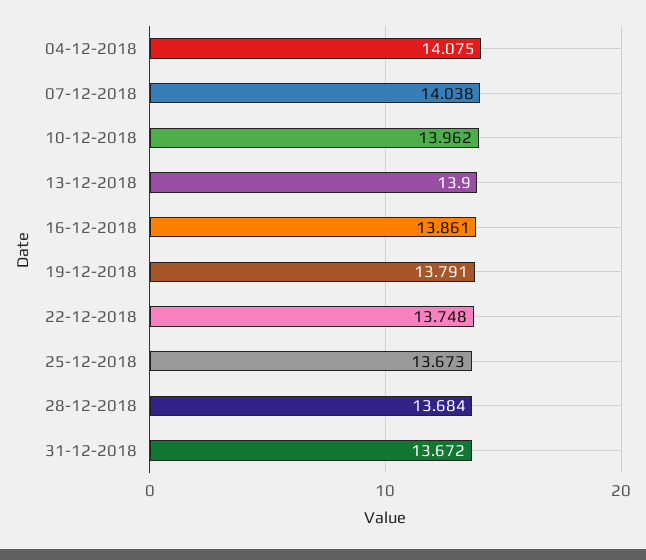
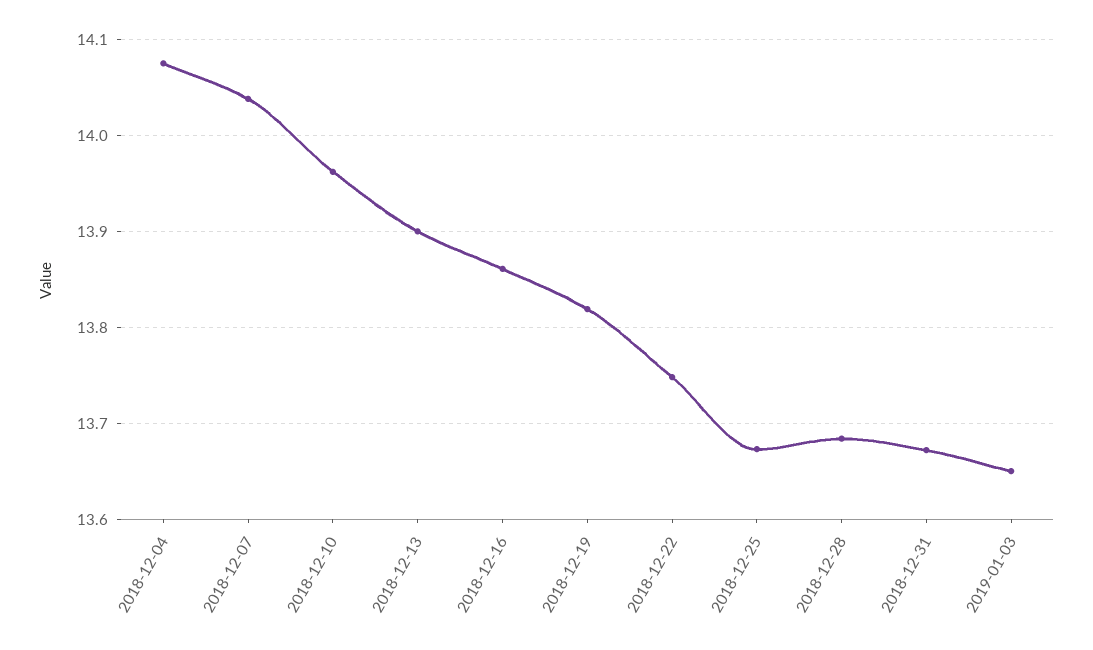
19-12-2018: 13.791 -> 13.82
2019-01-03: none -> 13.65

